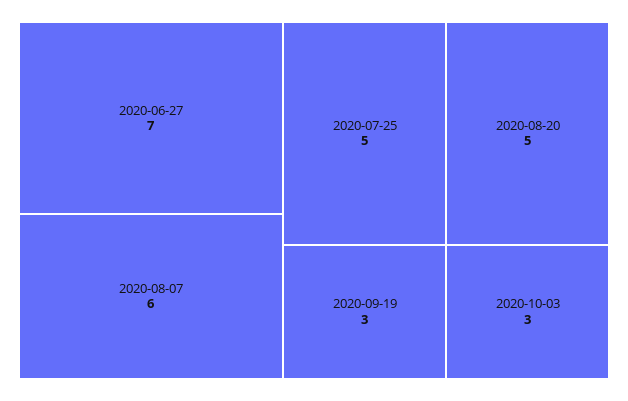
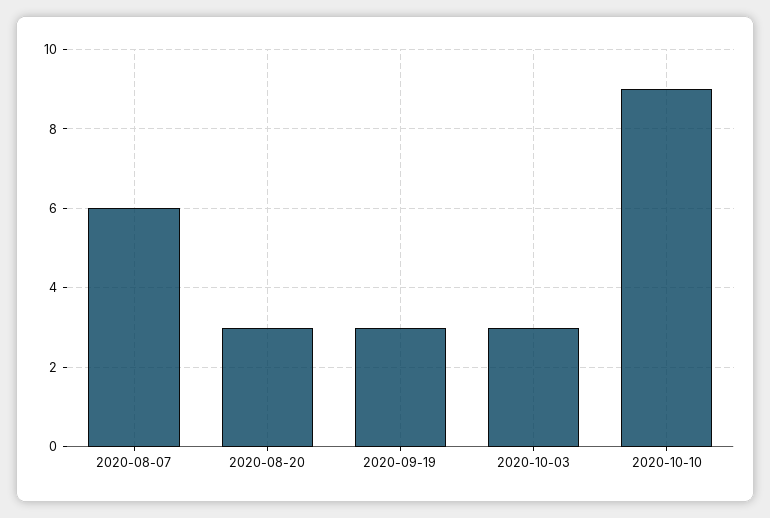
2020-06-27: 7 -> none
2020-07-25: 5 -> none
2020-08-20: 5 -> 3
2020-10-10: none -> 9

